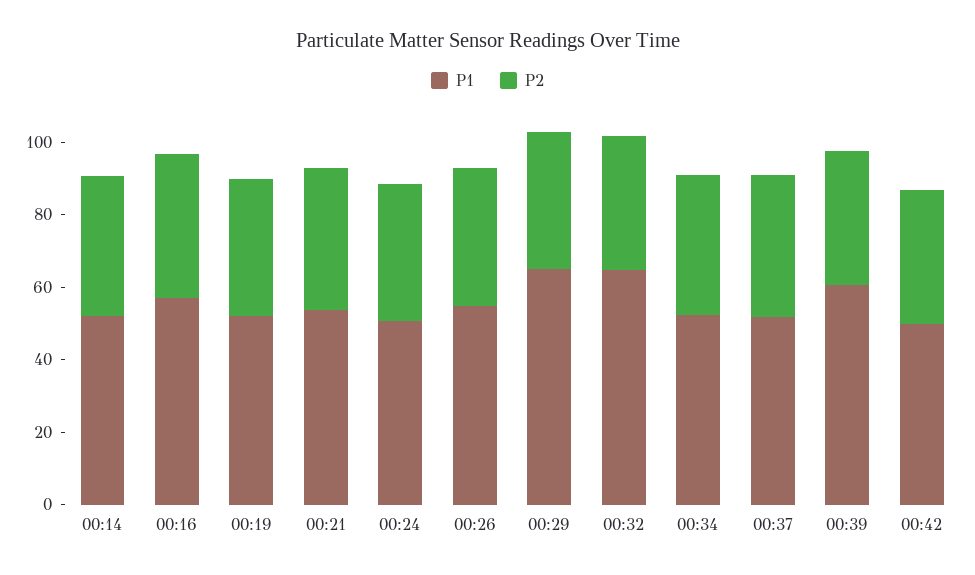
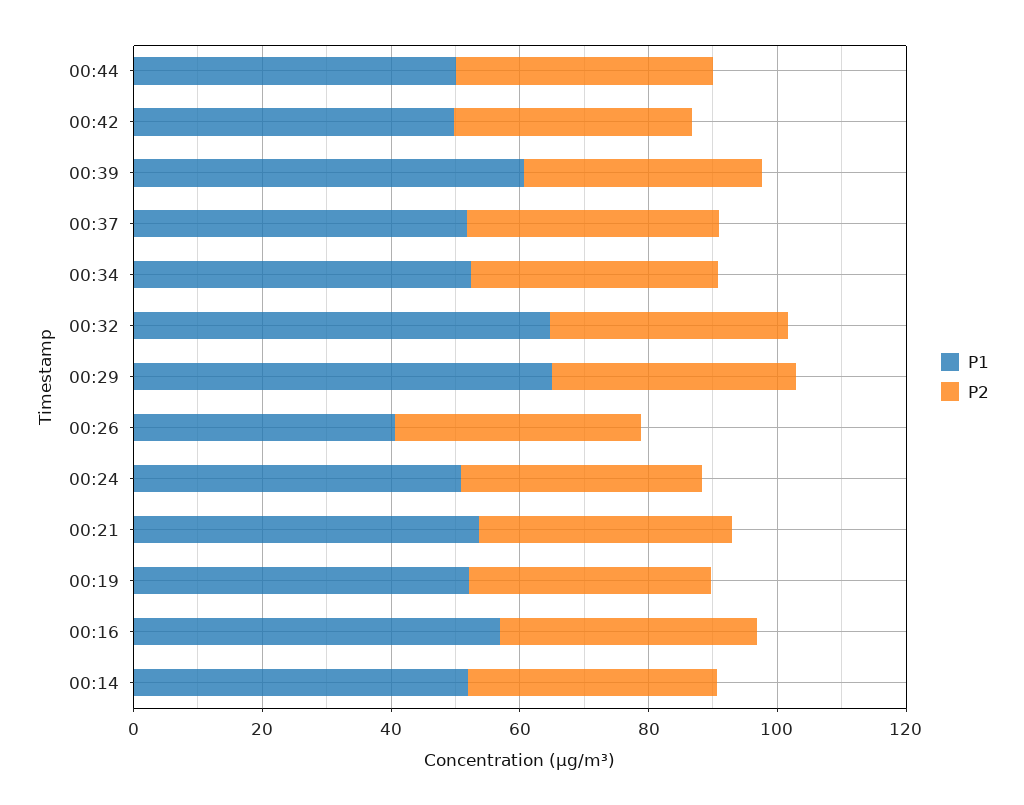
P1, 00:26: 55 -> 40
P1, 00:44: none -> 50
P2, 00:44: none -> 40

